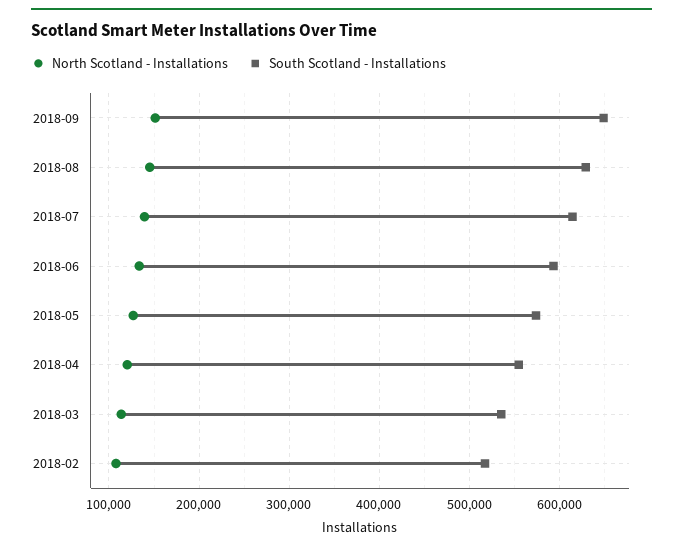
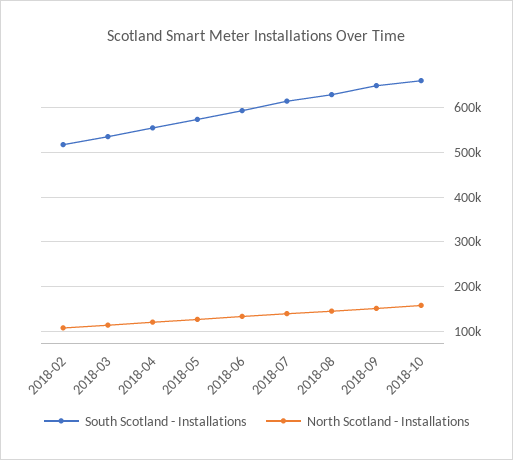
South Scotland - Installations, 2018-10: none -> 660000
North Scotland - Installations, 2018-10: none -> 160000

